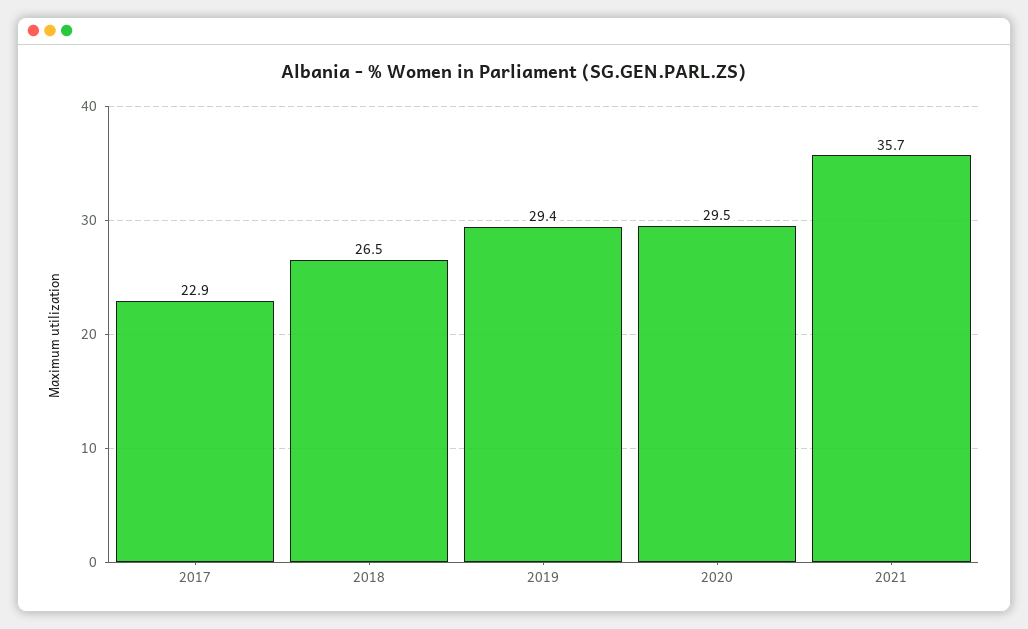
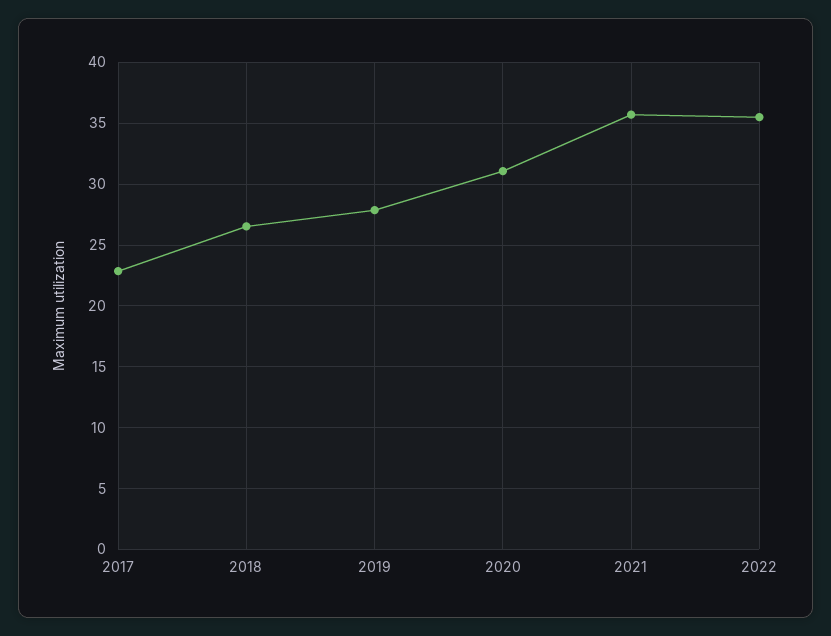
2019: 29.4 -> 28
2020: 29.5 -> 31
2022: none -> 35.5

